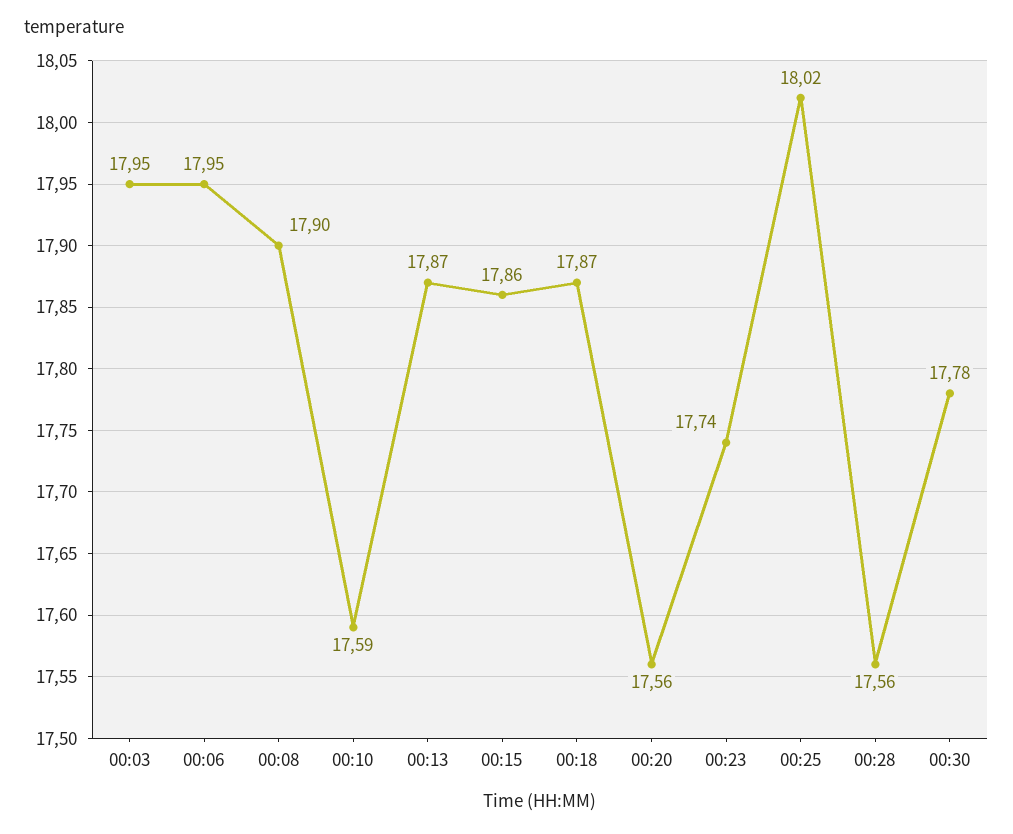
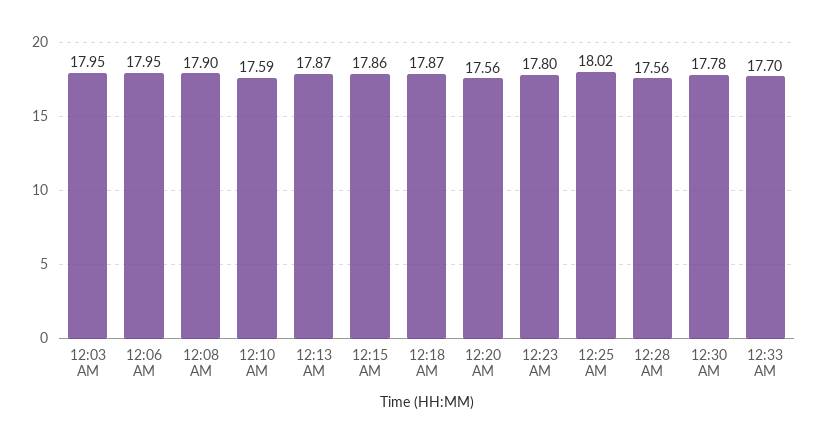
00:23: 17.74 -> 17.8
12:33 AM: none -> 17.7

